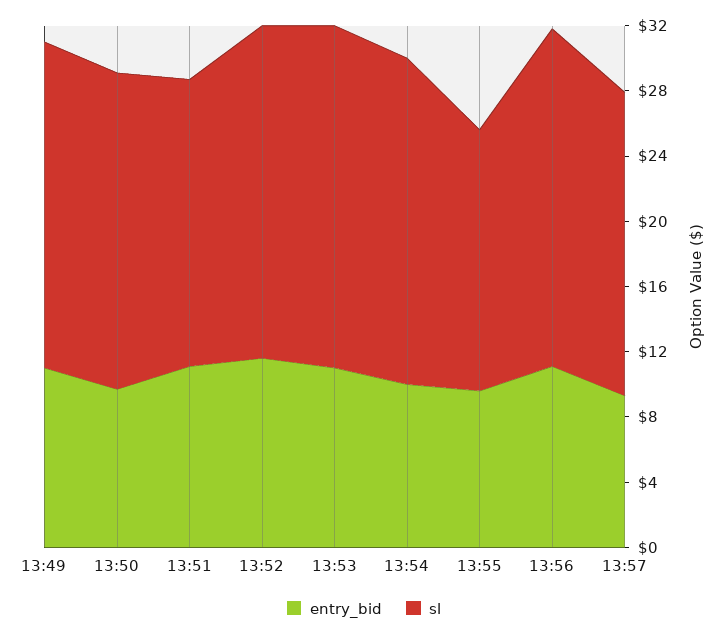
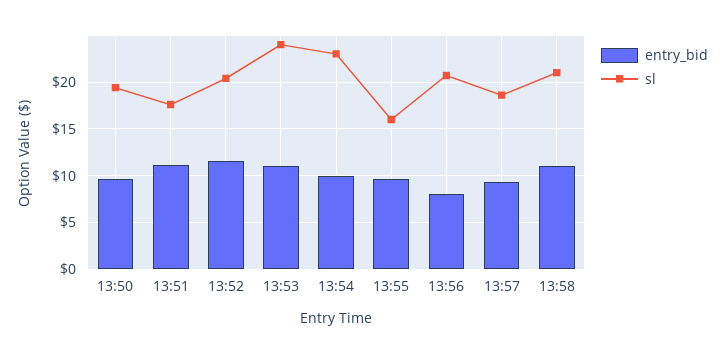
entry_bid, 13:49: 11 -> none
sl, 13:49: 20 -> none
sl, 13:53: 21 -> 24
sl, 13:54: 20 -> 23
entry_bid, 13:56: 11 -> 8
entry_bid, 13:58: none -> 11
sl, 13:58: none -> 21

